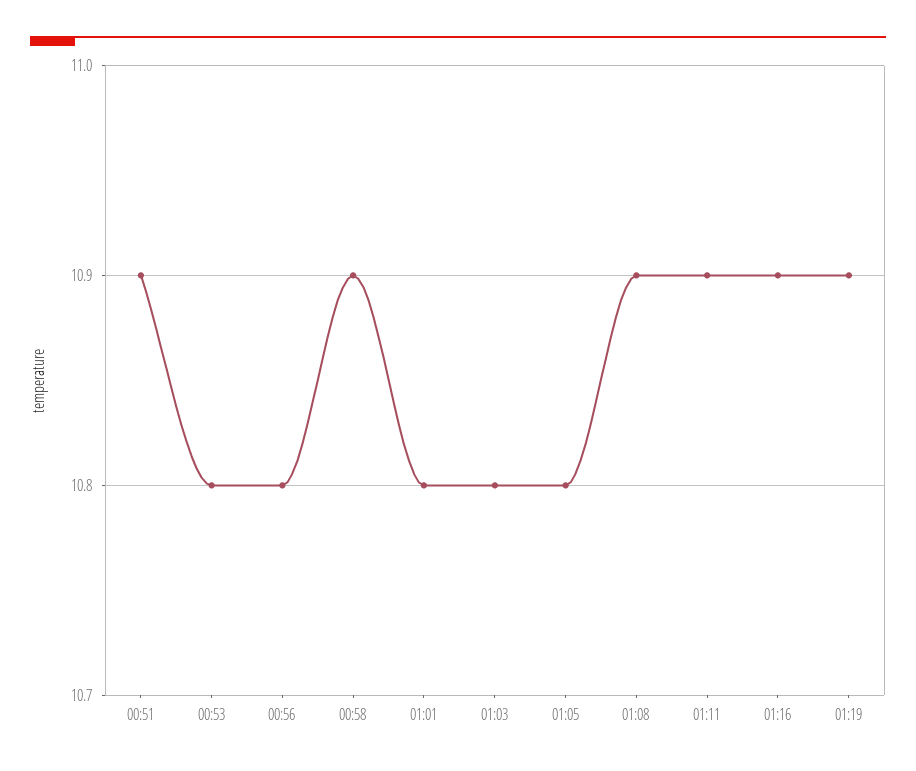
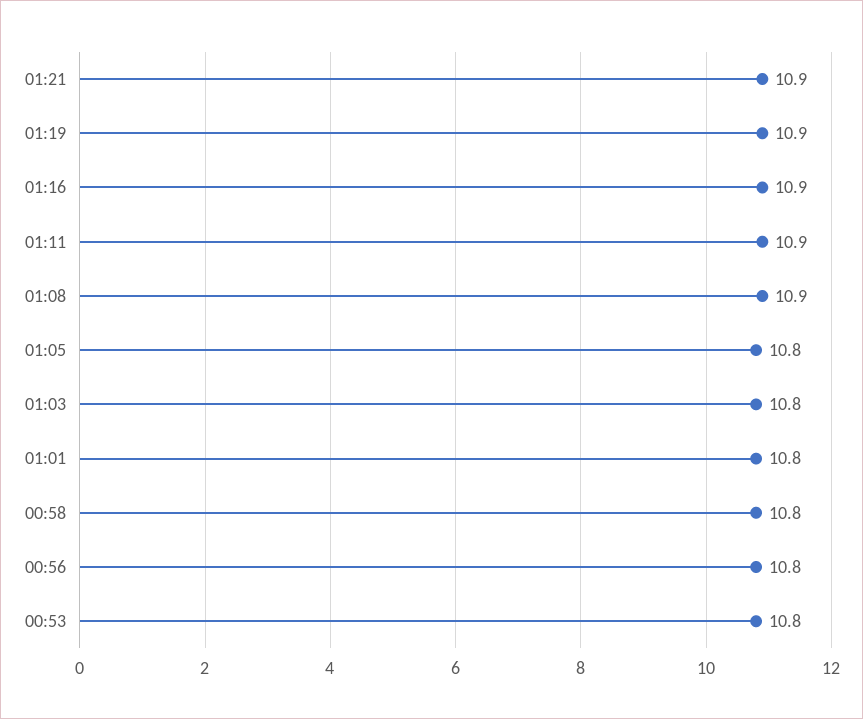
00:51: 10.9 -> none
00:58: 10.9 -> 10.8
01:21: none -> 10.9

